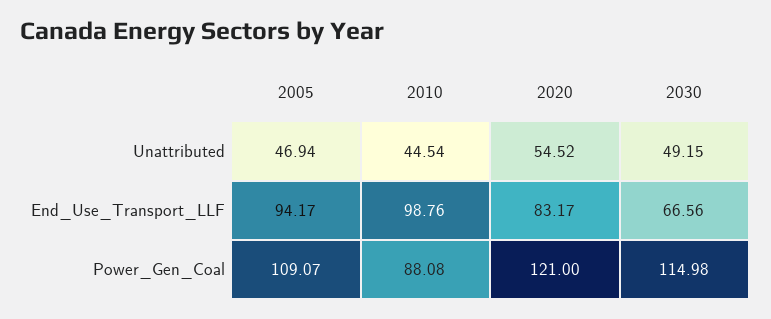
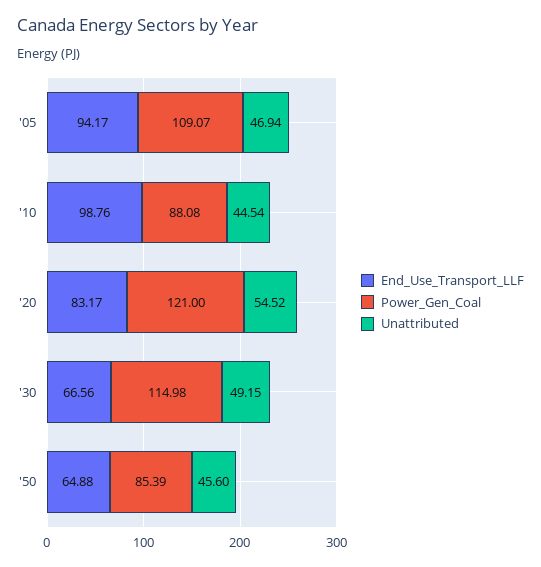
End_Use_Transport_LLF, '50: none -> 64.88
Power_Gen_Coal, '50: none -> 85.39
Unattributed, '50: none -> 45.6

